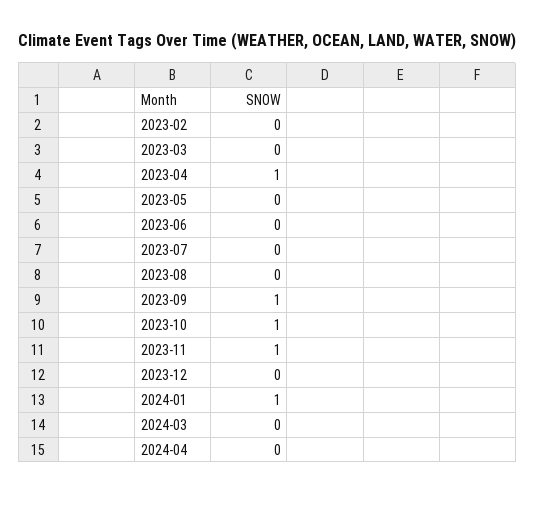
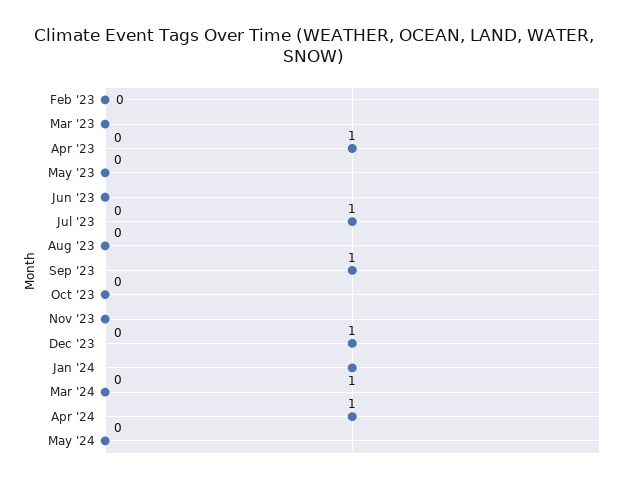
2023-07: 0 -> 1
2023-10: 1 -> 0
2023-11: 1 -> 0
2023-12: 0 -> 1
2024-04: 0 -> 1
May '24: none -> 0

